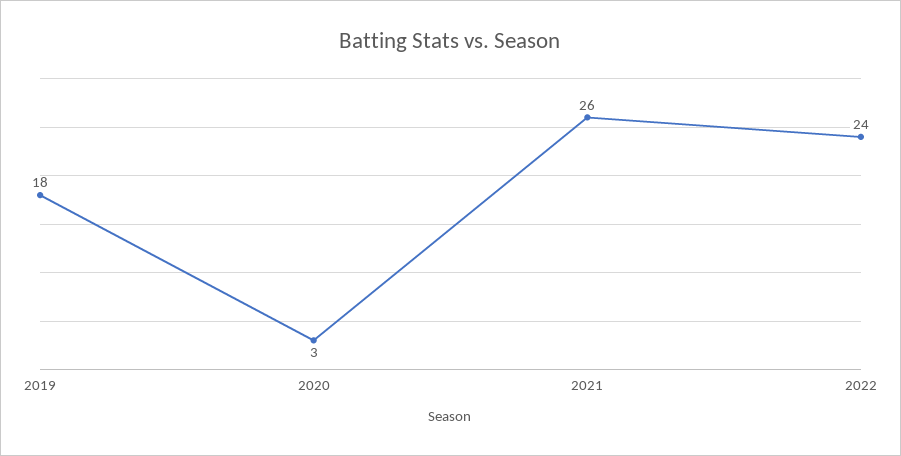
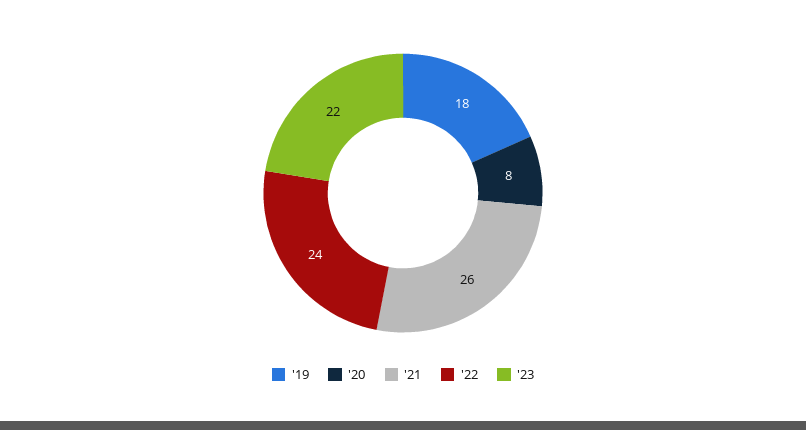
2020: 3 -> 8
'23: none -> 22

